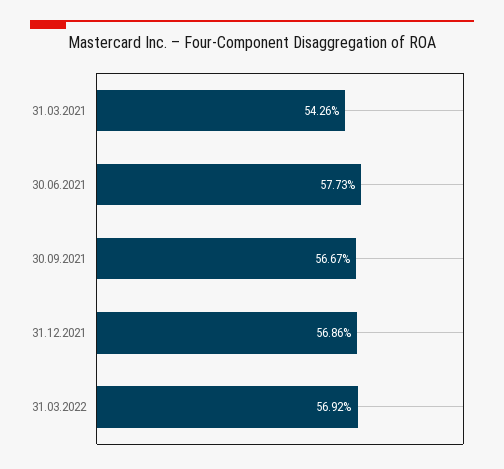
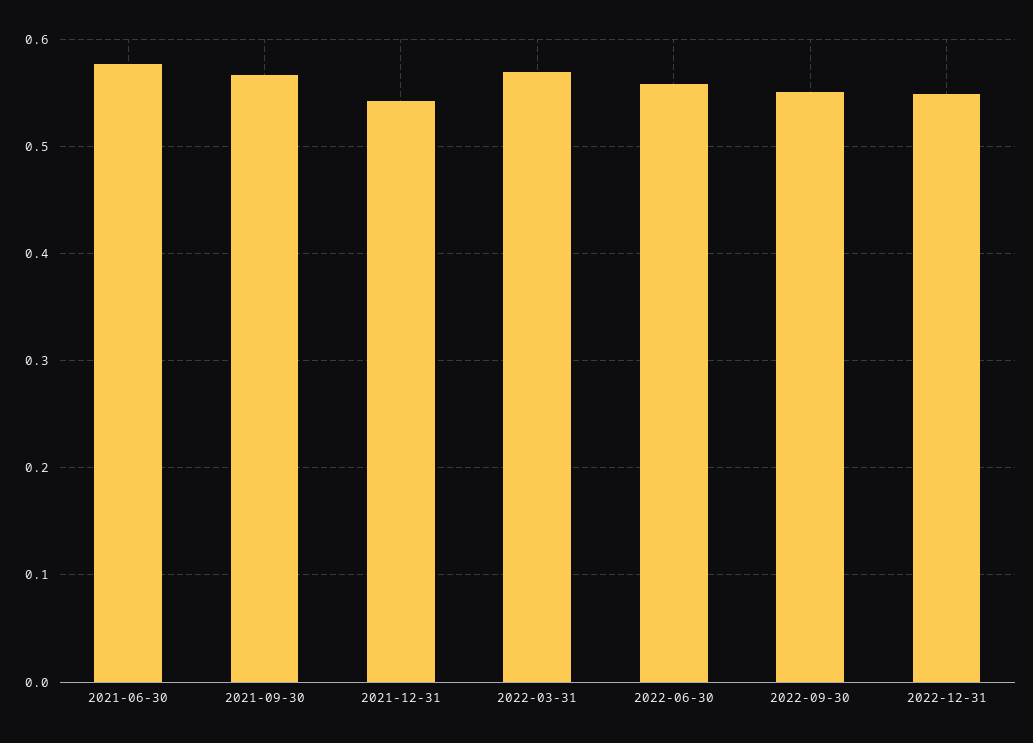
31.03.2021: 0.5426 -> none
31.12.2021: 0.5686 -> 0.54
2022-06-30: none -> 0.56
2022-09-30: none -> 0.55
2022-12-31: none -> 0.55

